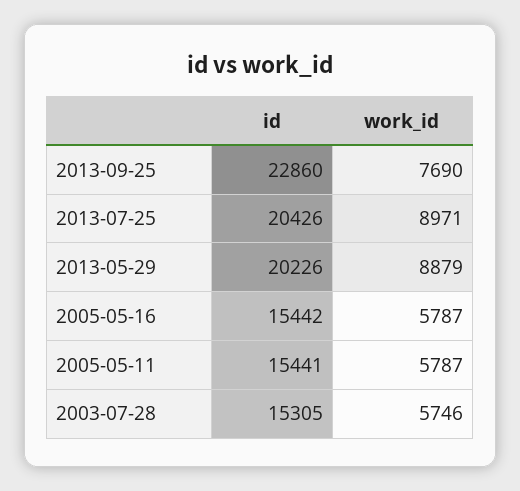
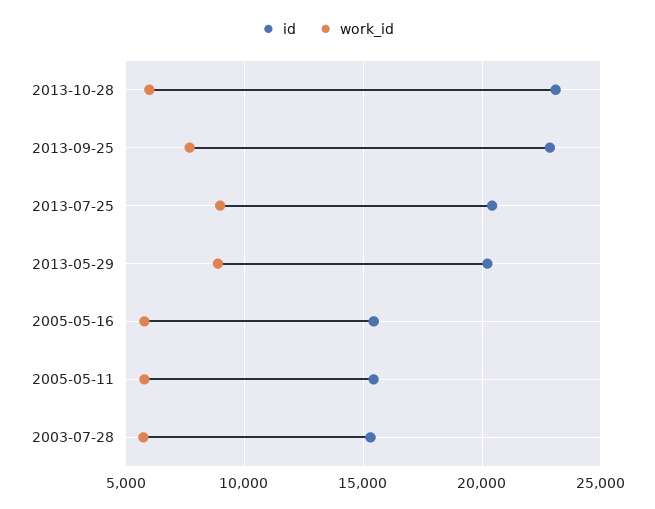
id, 2013-10-28: none -> 23000
work_id, 2013-10-28: none -> 6000

